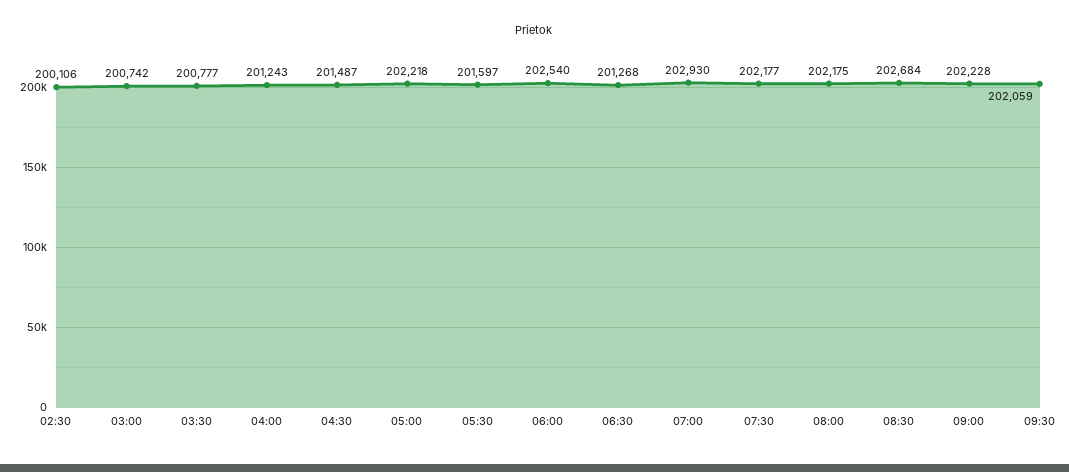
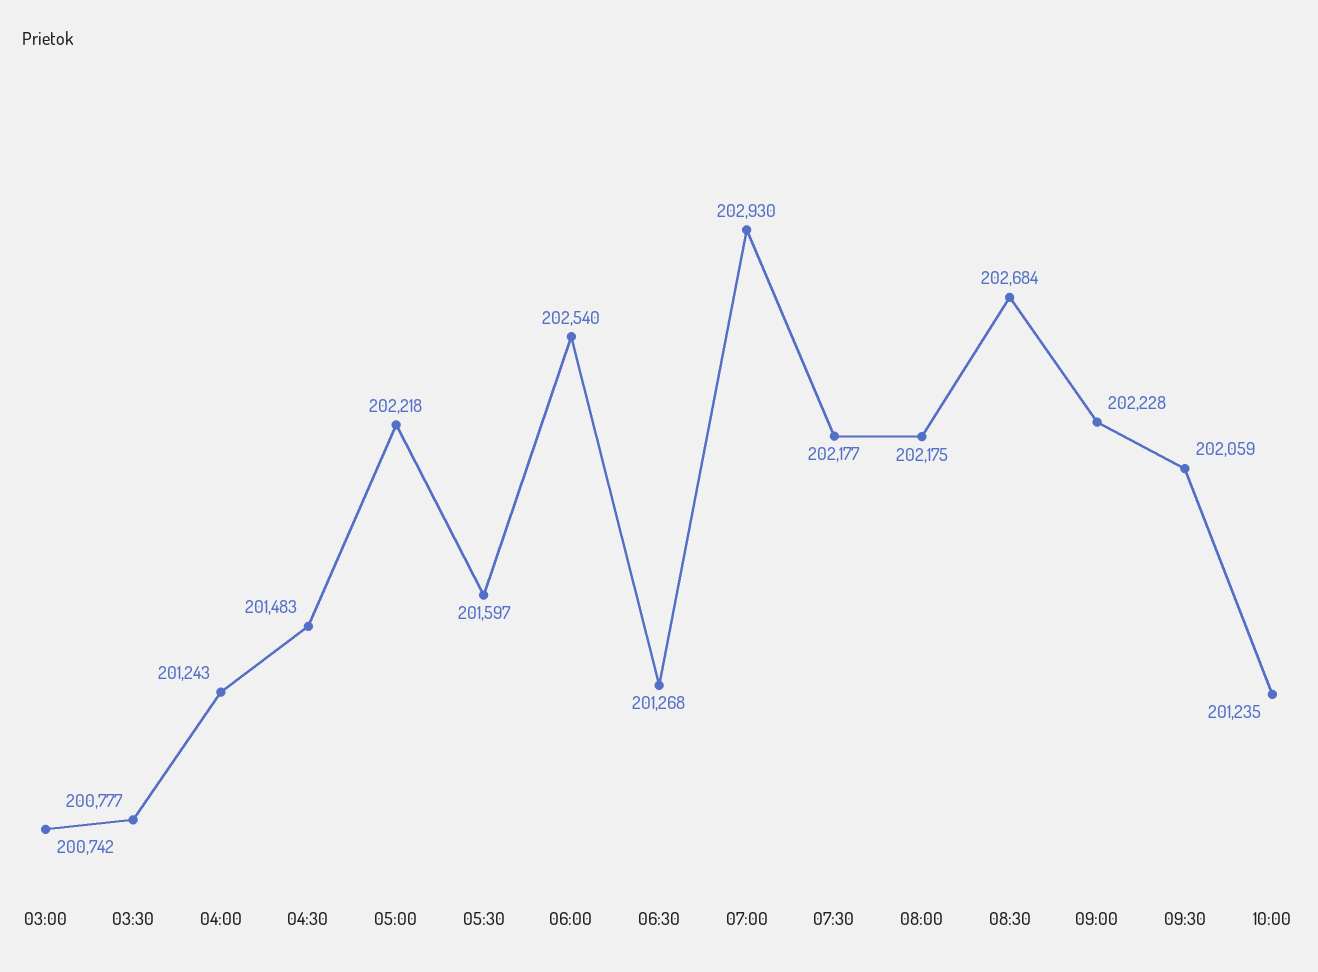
02:30: 200106 -> none
04:30: 201487 -> 201483
10:00: none -> 201235

